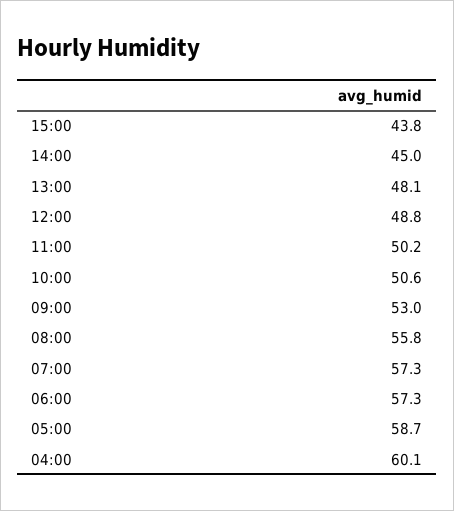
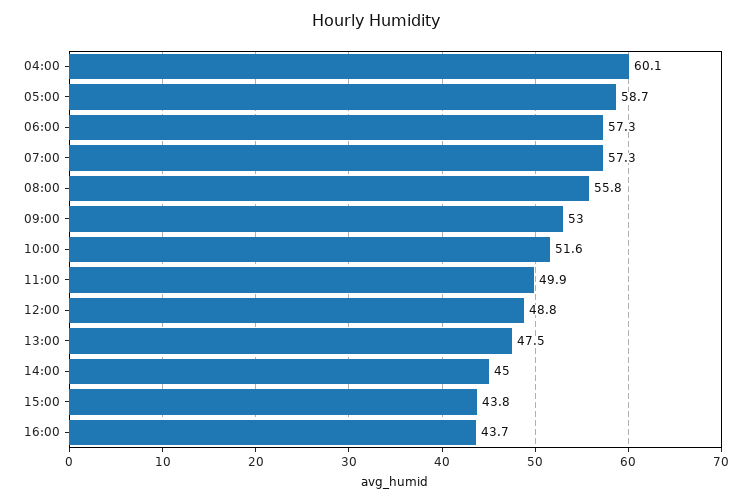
13:00: 48.1 -> 47.5
11:00: 50.2 -> 49.9
10:00: 50.6 -> 51.6
16:00: none -> 43.7

